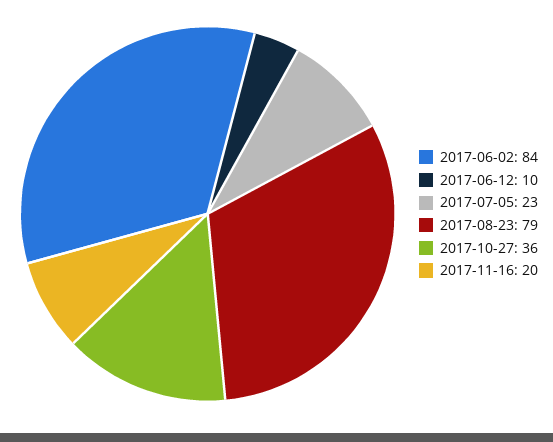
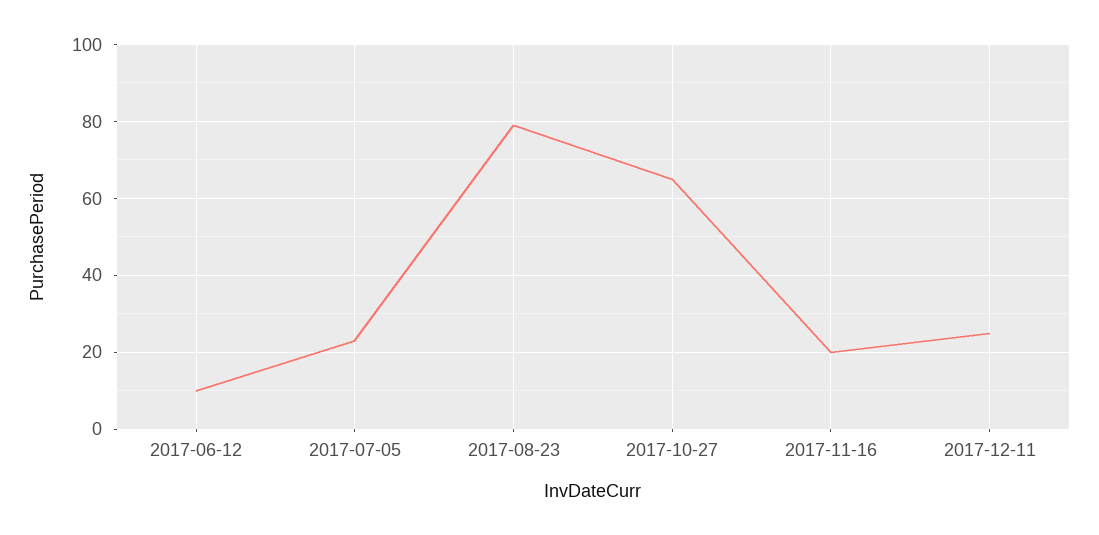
2017-06-02: 84 -> none
2017-10-27: 36 -> 65
2017-12-11: none -> 25

